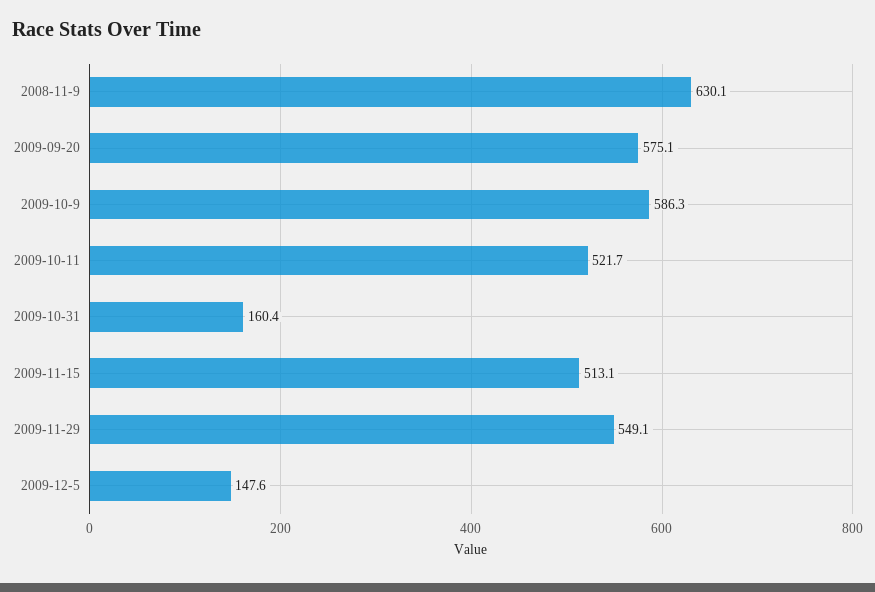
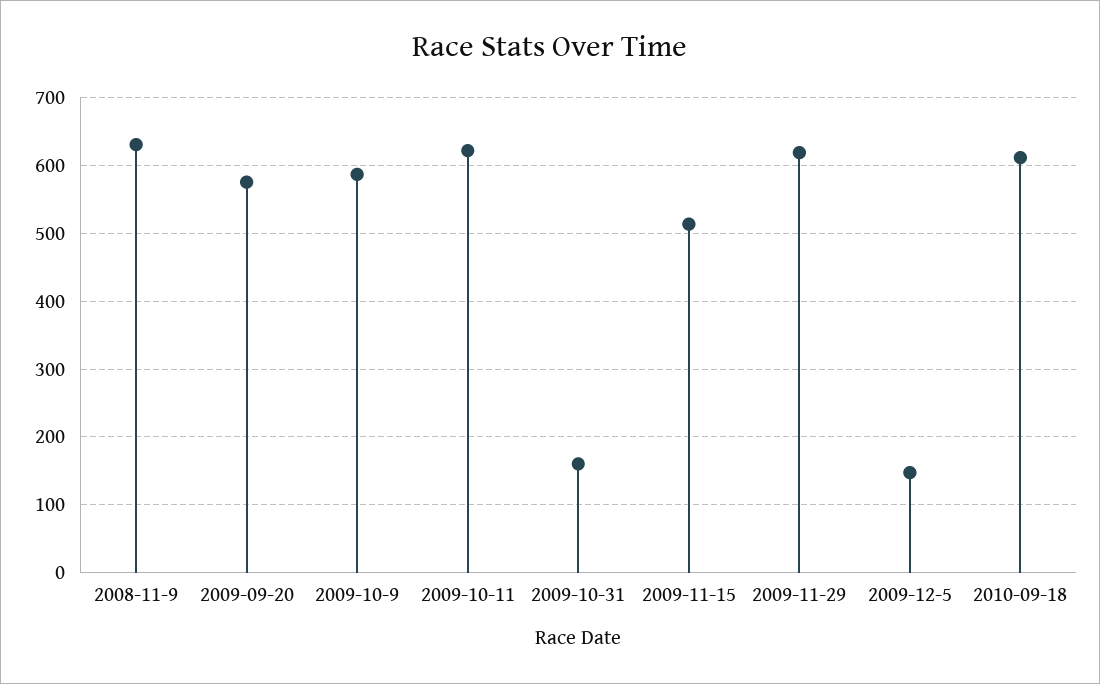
2009-10-11: 521.7 -> 620
2009-11-29: 549.1 -> 620
2010-09-18: none -> 610

